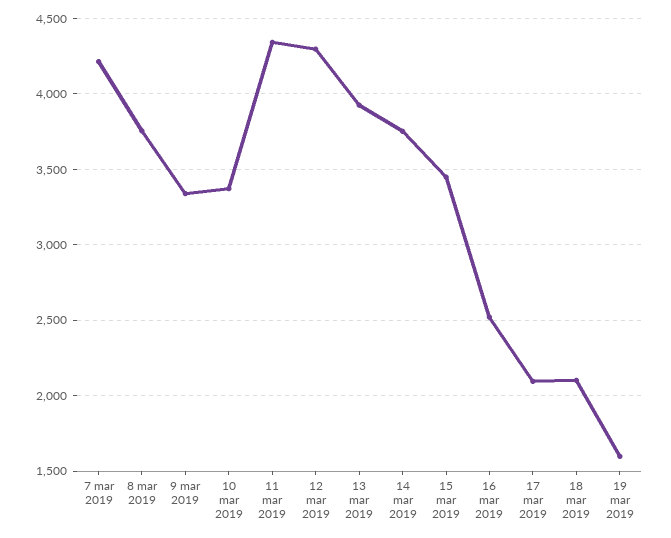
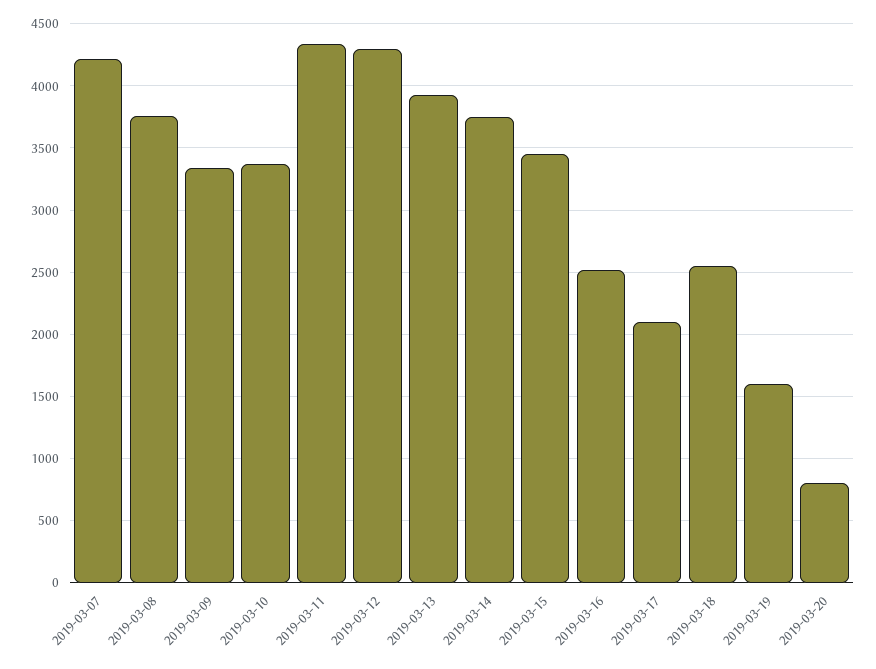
18 mar 2019: 2100 -> 2550
2019-03-20: none -> 800

